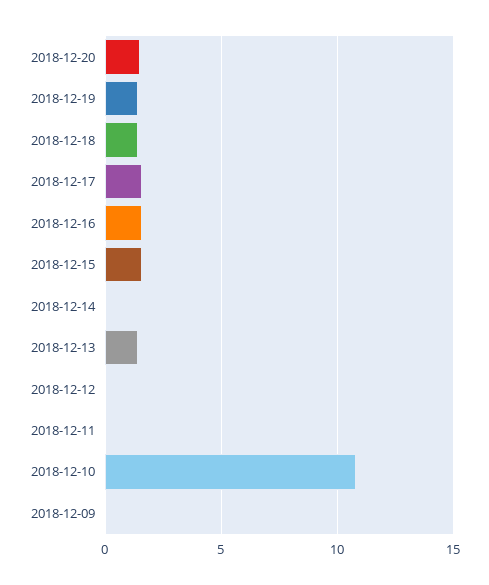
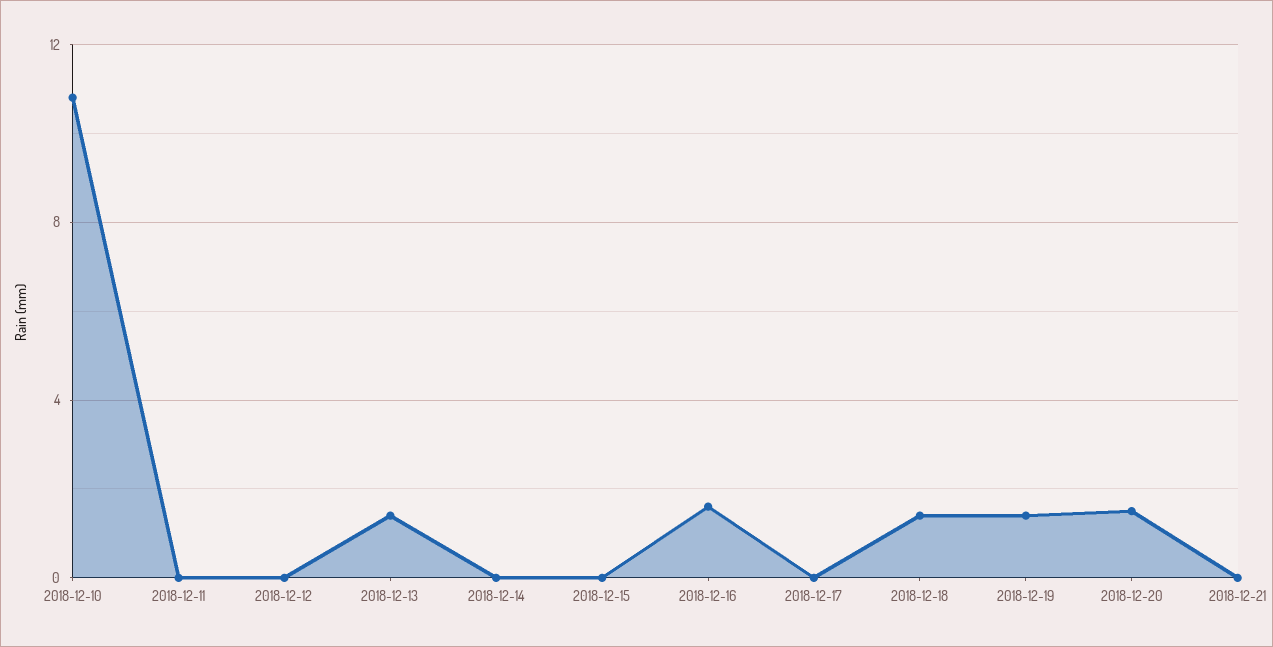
2018-12-17: 1.5 -> 0
2018-12-15: 1.5 -> 0
2018-12-09: 0 -> none
2018-12-21: none -> 0

